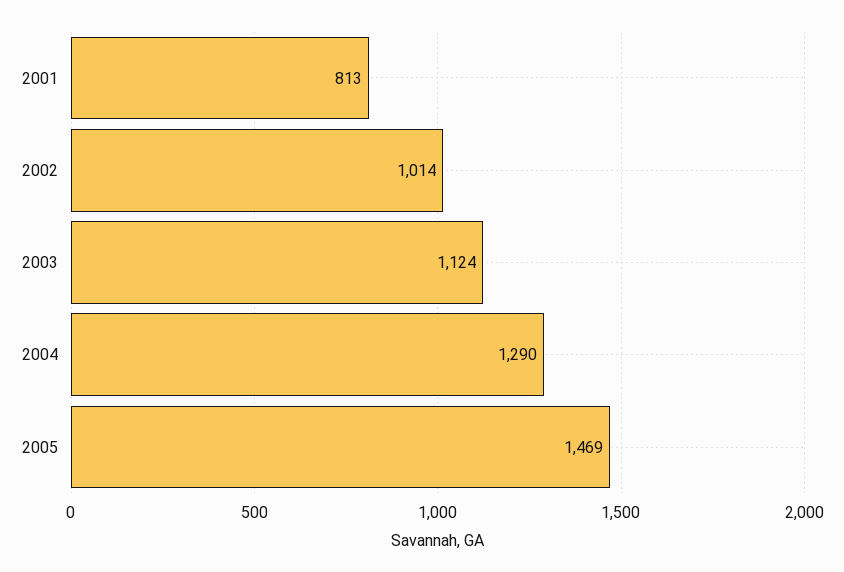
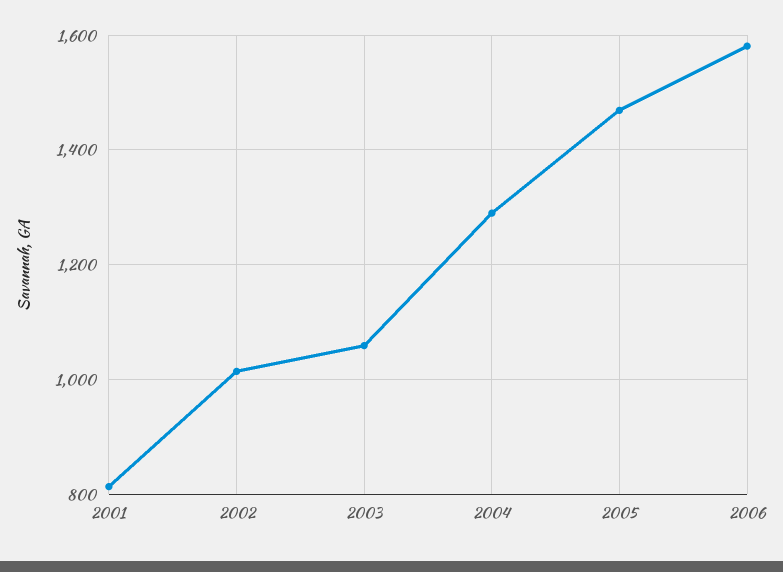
2003: 1124 -> 1060
2006: none -> 1580

